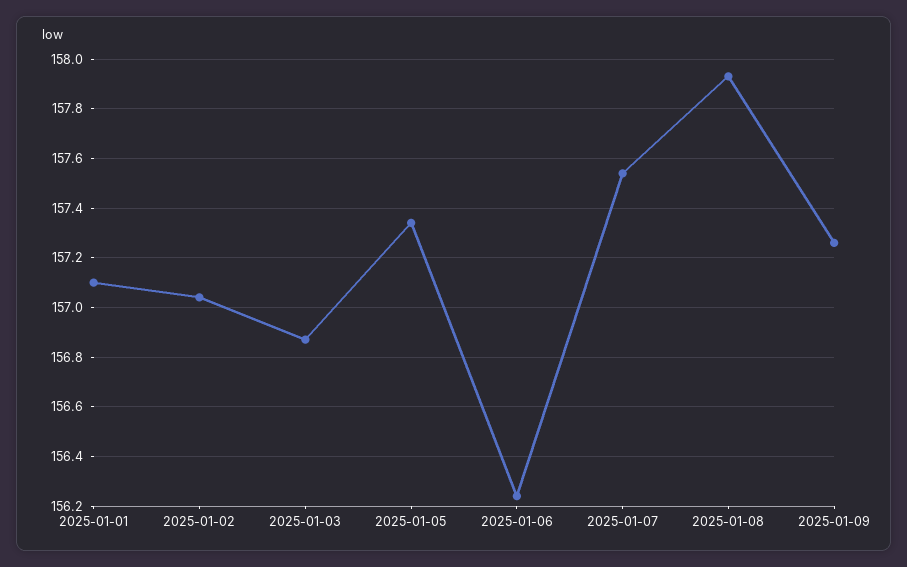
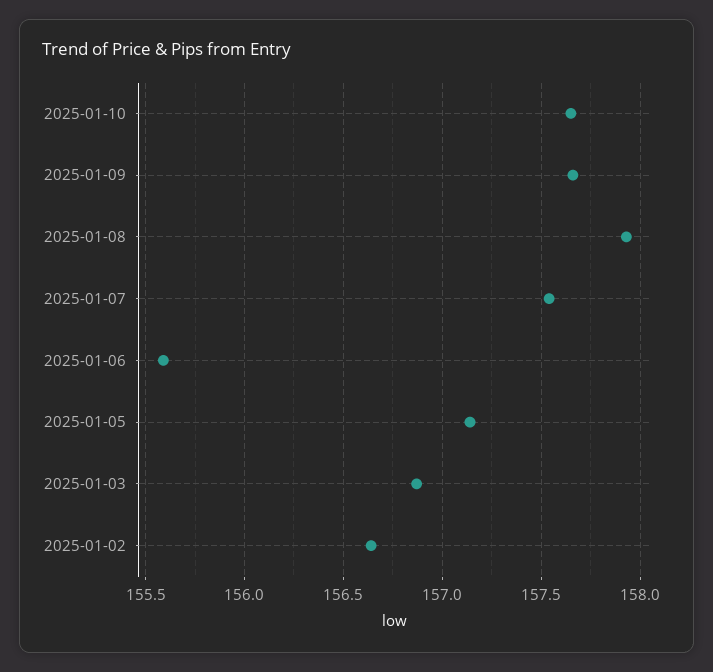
2025-01-01: 157.1 -> none
2025-01-02: 157.05 -> 156.65
2025-01-05: 157.35 -> 157.15
2025-01-06: 156.25 -> 155.6
2025-01-09: 157.25 -> 157.65
2025-01-10: none -> 157.65

